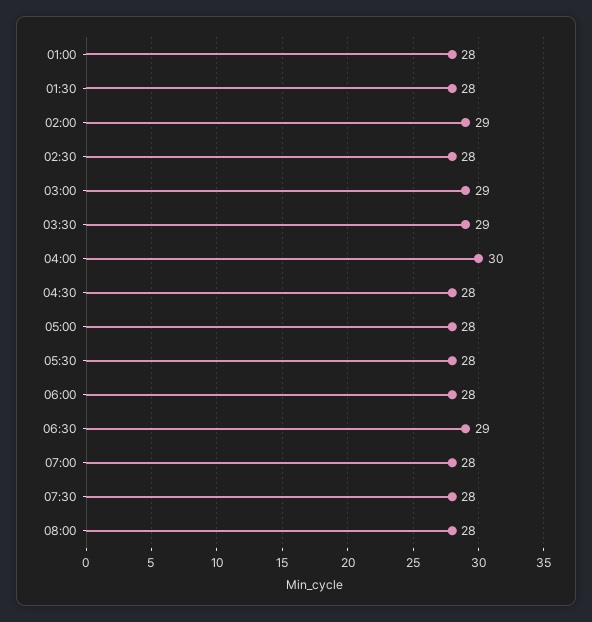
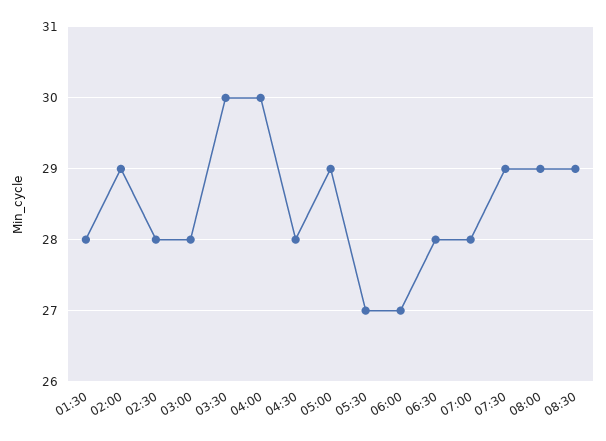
01:00: 28 -> none
03:00: 29 -> 28
03:30: 29 -> 30
05:00: 28 -> 29
05:30: 28 -> 27
06:00: 28 -> 27
06:30: 29 -> 28
07:30: 28 -> 29
08:00: 28 -> 29
08:30: none -> 29

